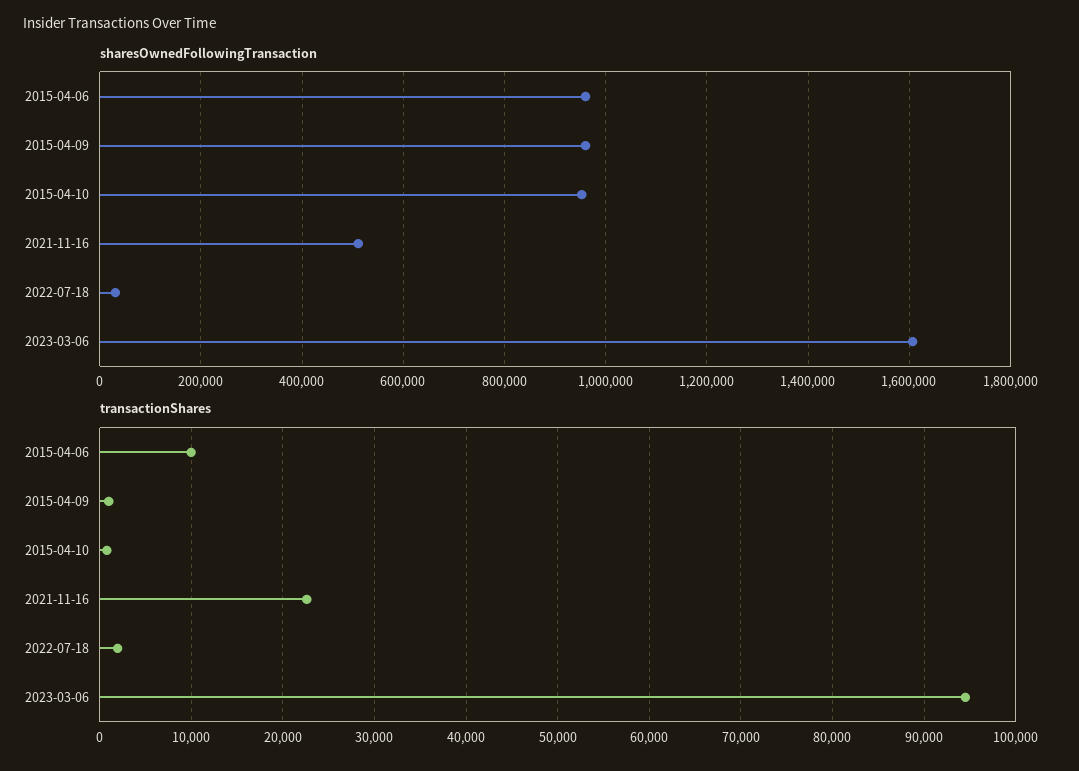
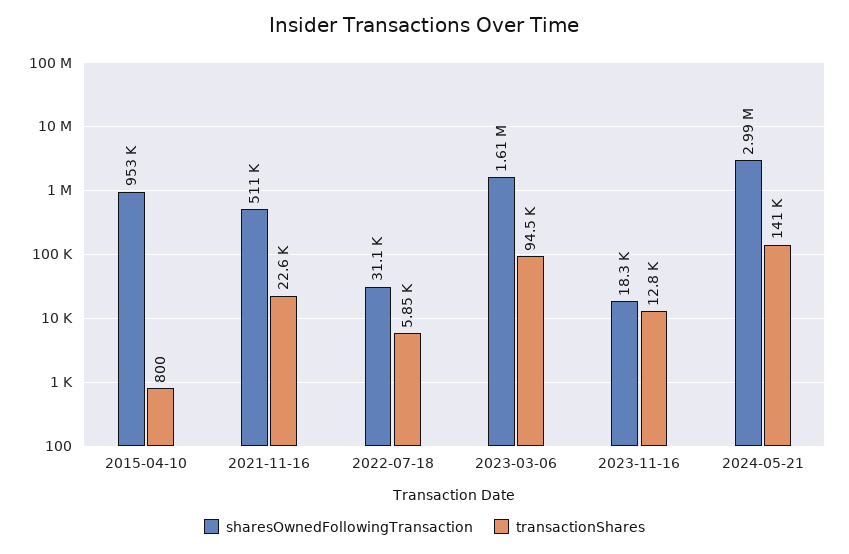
sharesOwnedFollowingTransaction, 2015-04-06: 960000 -> none
sharesOwnedFollowingTransaction, 2015-04-09: 960000 -> none
transactionShares, 2015-04-06: 10000 -> none
transactionShares, 2015-04-09: 1000 -> none
transactionShares, 2022-07-18: 2000 -> 5850
sharesOwnedFollowingTransaction, 2023-11-16: none -> 18300
transactionShares, 2023-11-16: none -> 12800
sharesOwnedFollowingTransaction, 2024-05-21: none -> 2990000
transactionShares, 2024-05-21: none -> 141000

